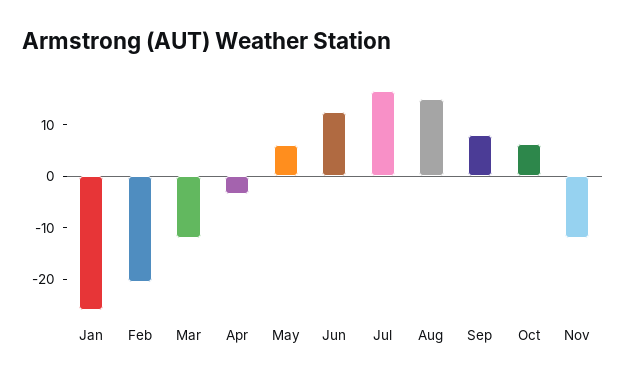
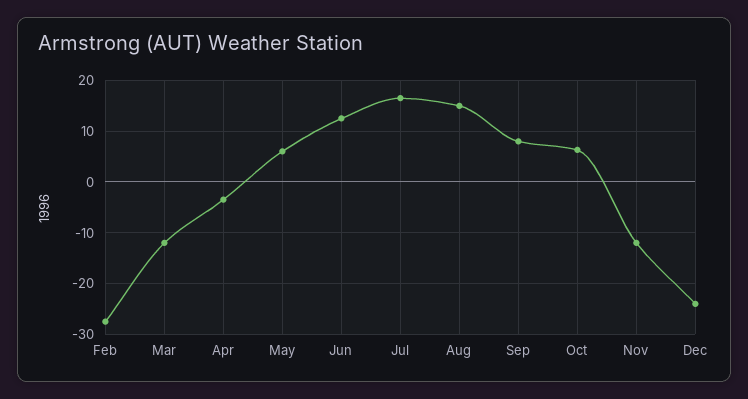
Jan: -26 -> none
Feb: -20 -> -28
Dec: none -> -24

